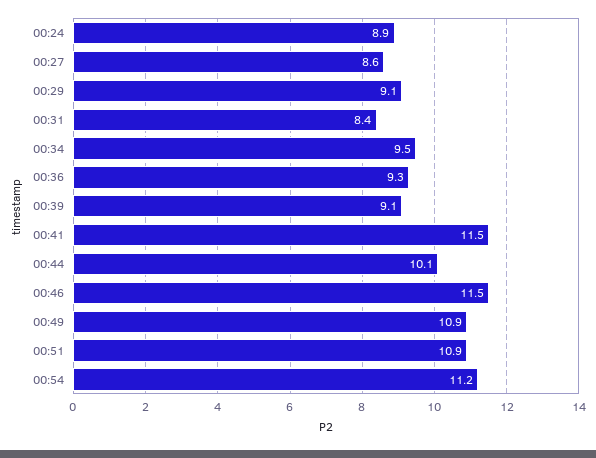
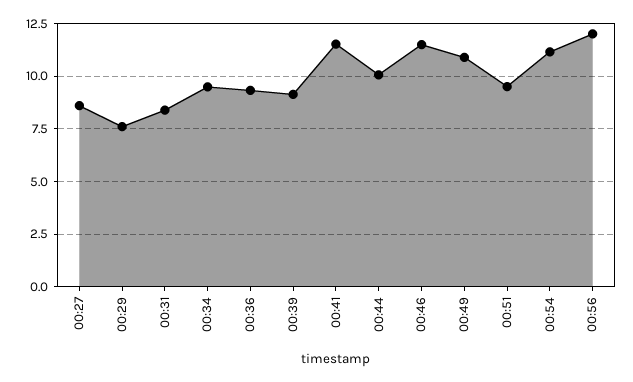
00:24: 8.9 -> none
00:29: 9.1 -> 7.5
00:51: 10.9 -> 9.5
00:56: none -> 12

